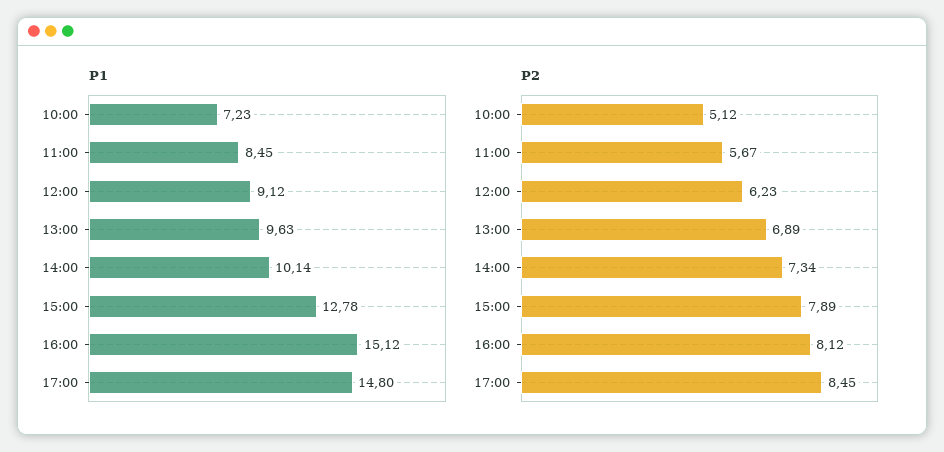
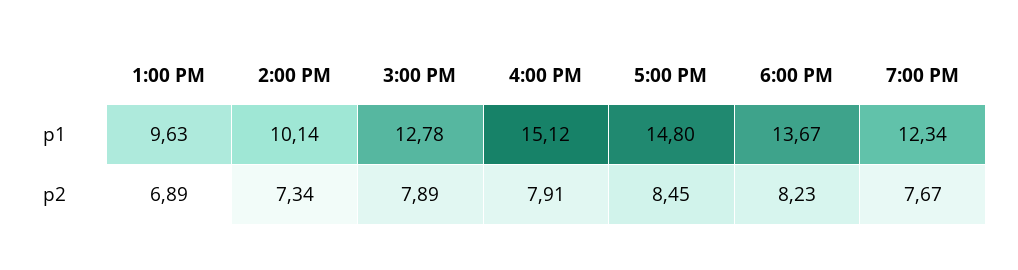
P1, 10:00: 7.23 -> none
P1, 11:00: 8.45 -> none
P1, 12:00: 9.12 -> none
P2, 10:00: 5.12 -> none
P2, 11:00: 5.67 -> none
P2, 12:00: 6.23 -> none
P2, 16:00: 8.12 -> 7.91
P1, 6:00 PM: none -> 13.67
P1, 7:00 PM: none -> 12.34
P2, 6:00 PM: none -> 8.23
P2, 7:00 PM: none -> 7.67

